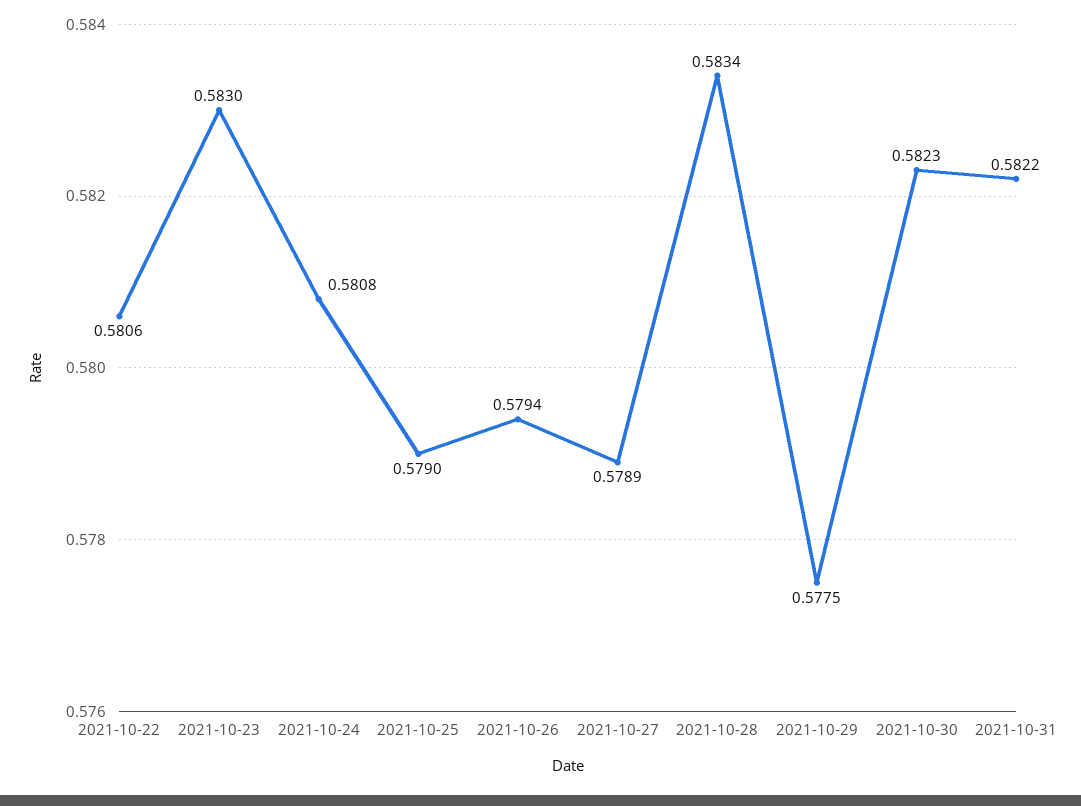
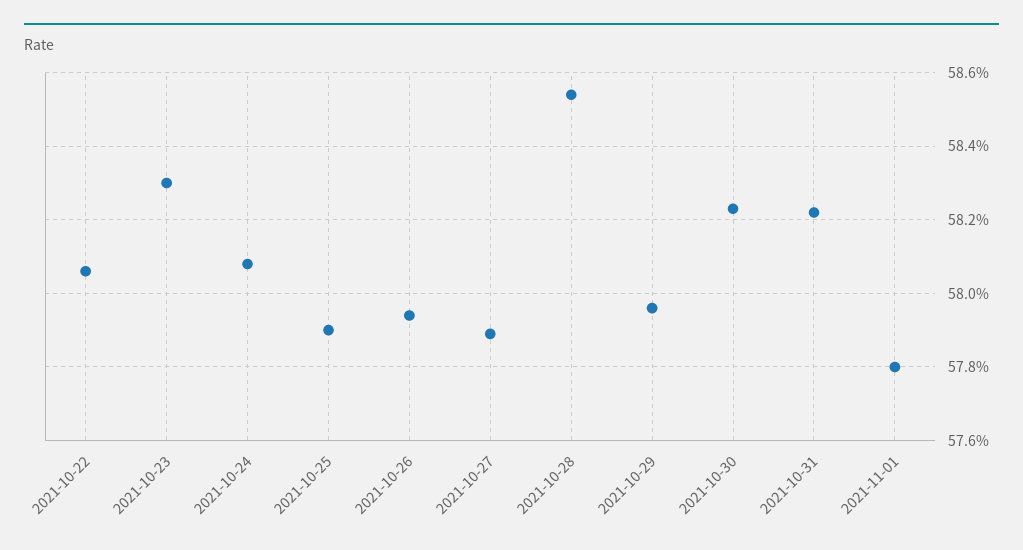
2021-10-28: 0.5834 -> 0.5855
2021-10-29: 0.5775 -> 0.5795
2021-11-01: none -> 0.578

